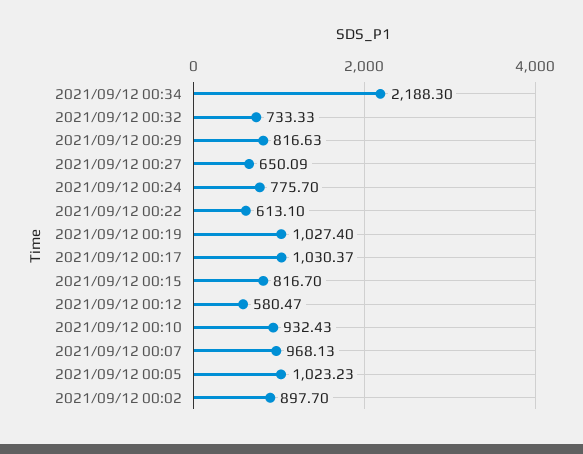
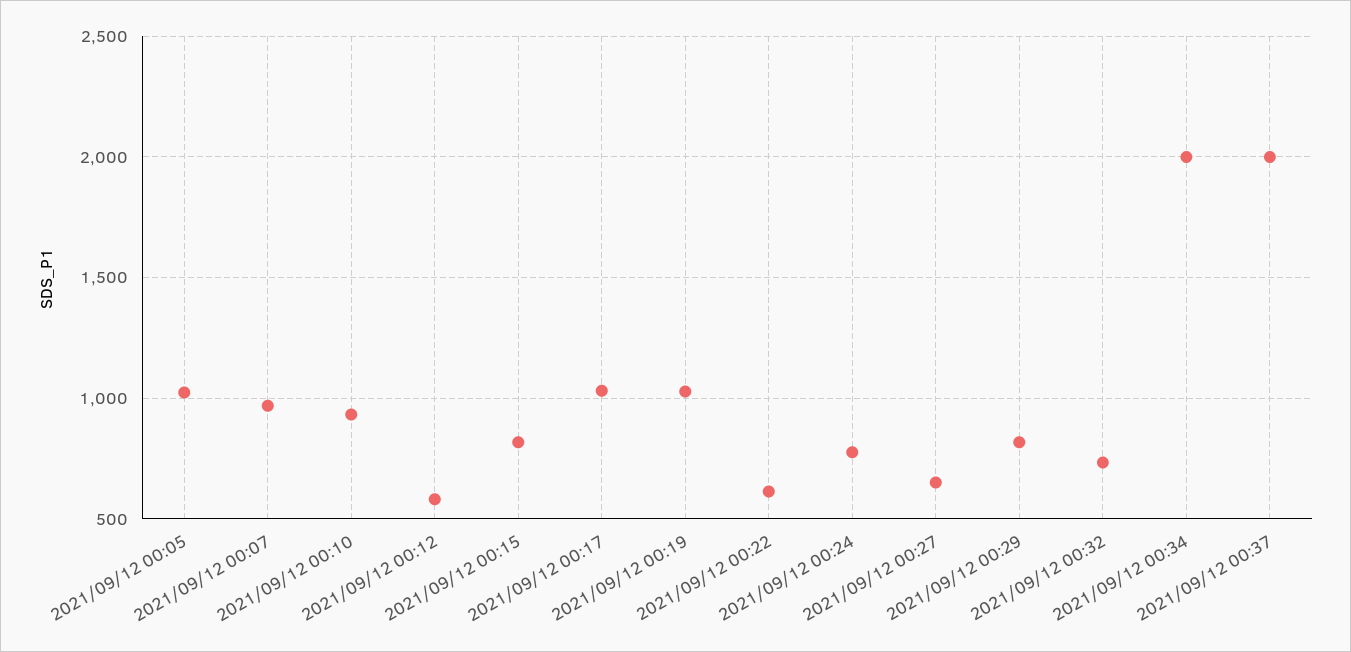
2021/09/12 00:34: 2188.3 -> 2000
2021/09/12 00:02: 897.7 -> none
2021/09/12 00:37: none -> 2000

